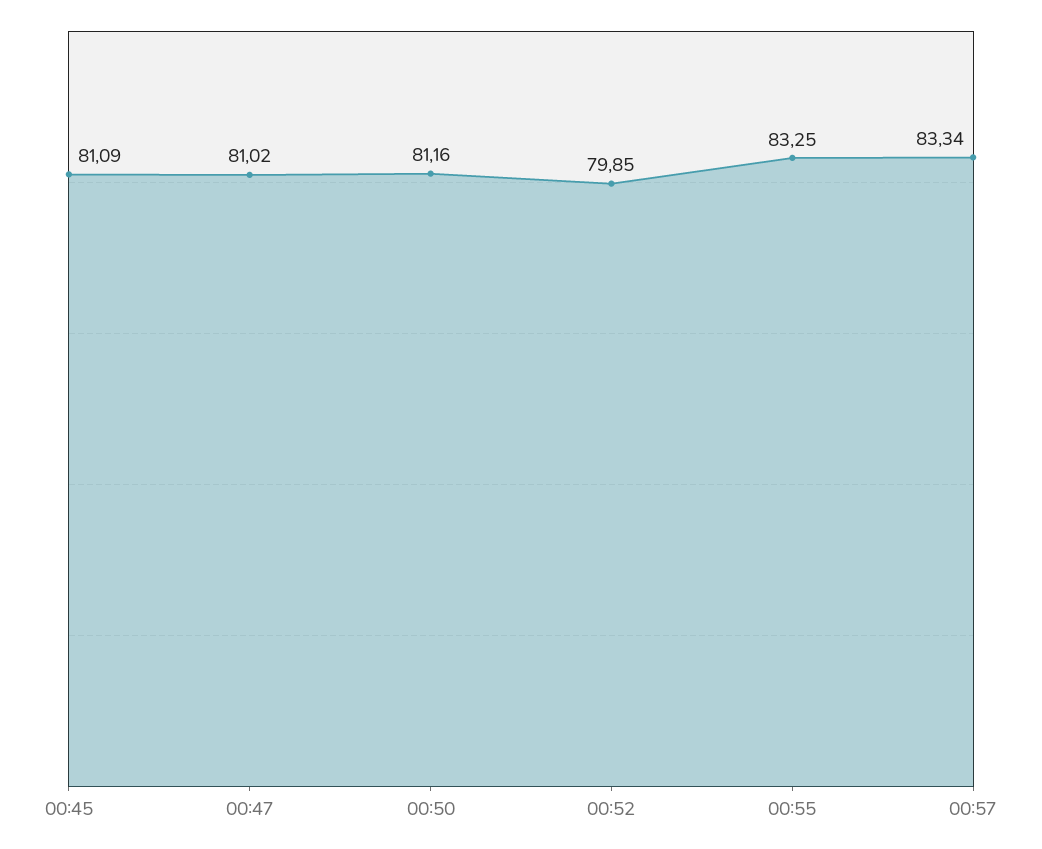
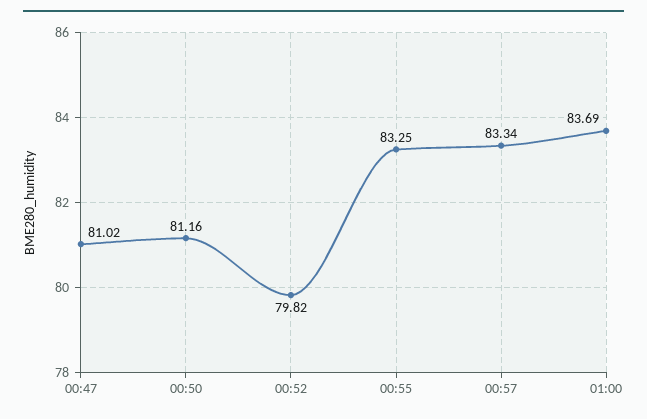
00:45: 81.09 -> none
00:52: 79.85 -> 79.82
01:00: none -> 83.69

